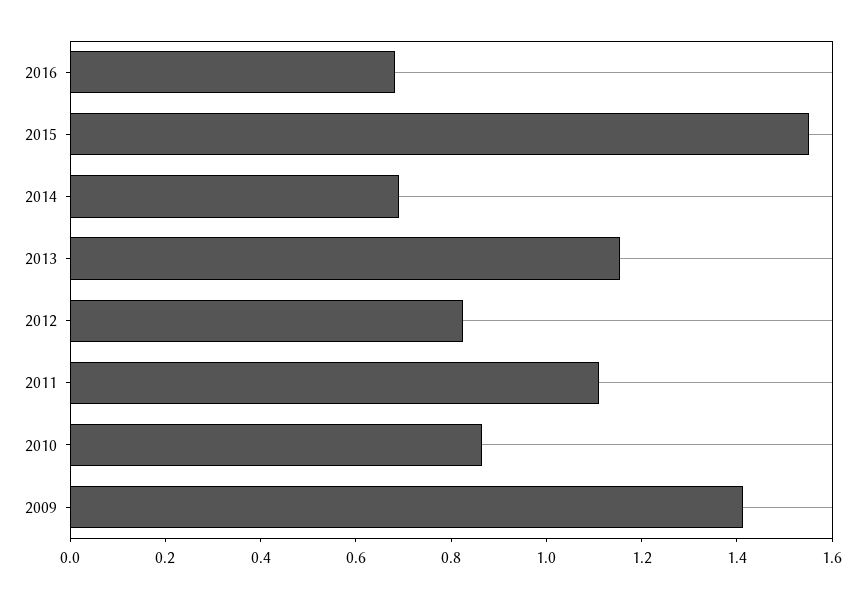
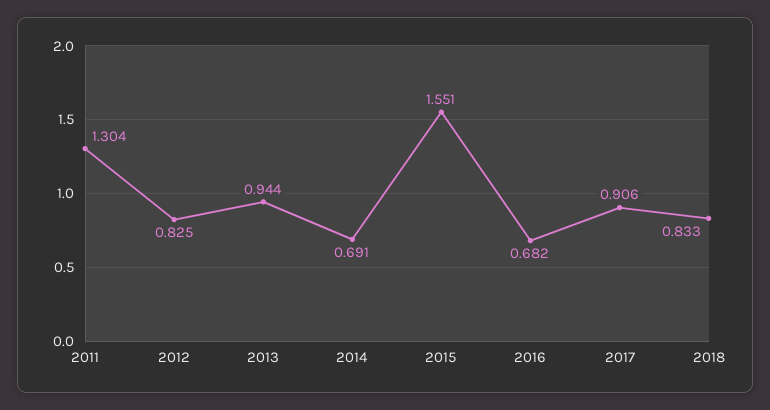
2013: 1.15 -> 0.944
2011: 1.1 -> 1.304
2010: 0.85 -> none
2009: 1.4 -> none
2017: none -> 0.906
2018: none -> 0.833

